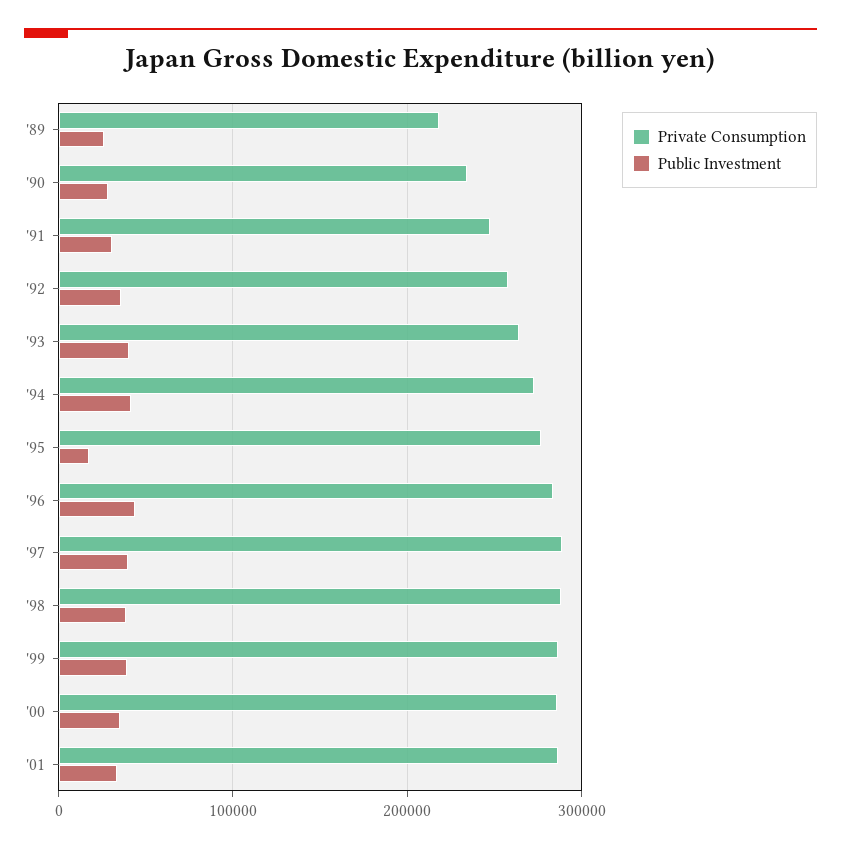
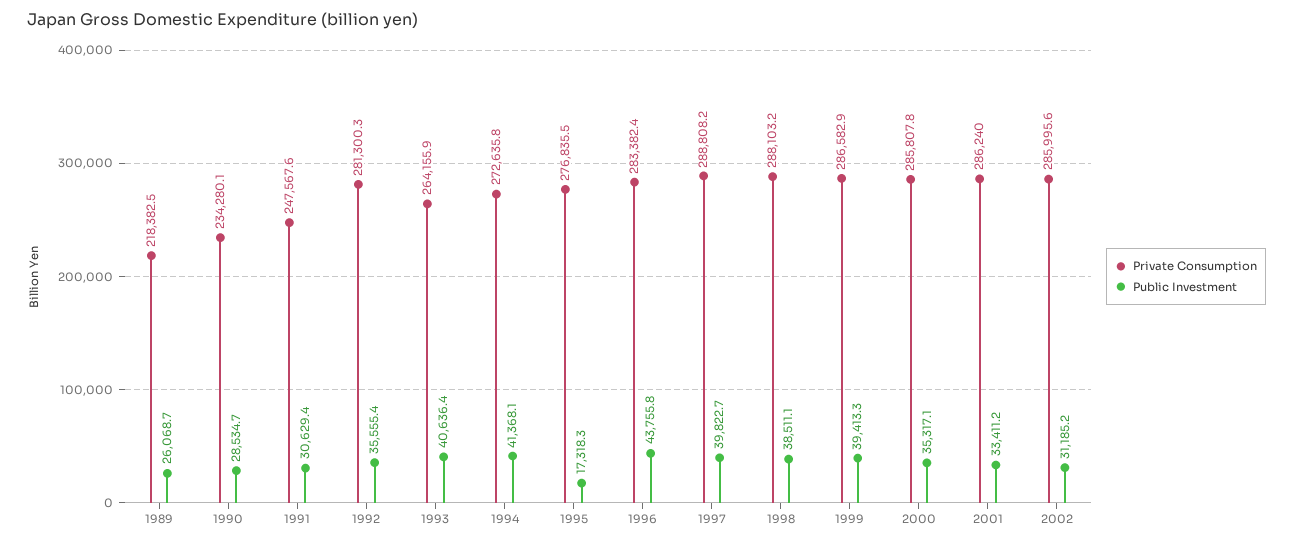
Private Consumption, '92: 260000 -> 281300.3
Private Consumption, 2002: none -> 285995.6
Public Investment, 2002: none -> 31185.2

